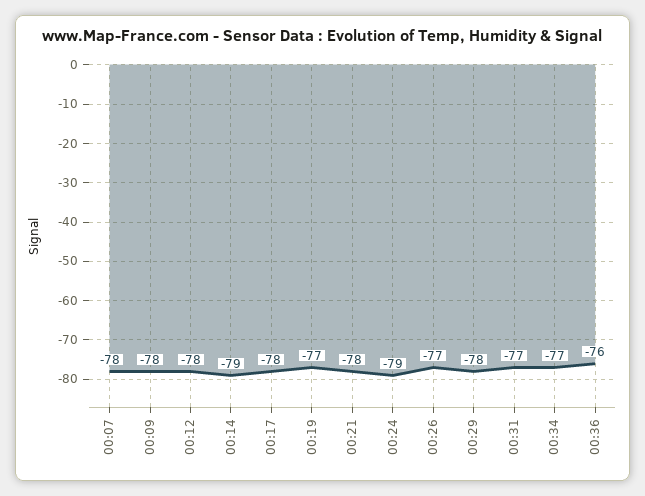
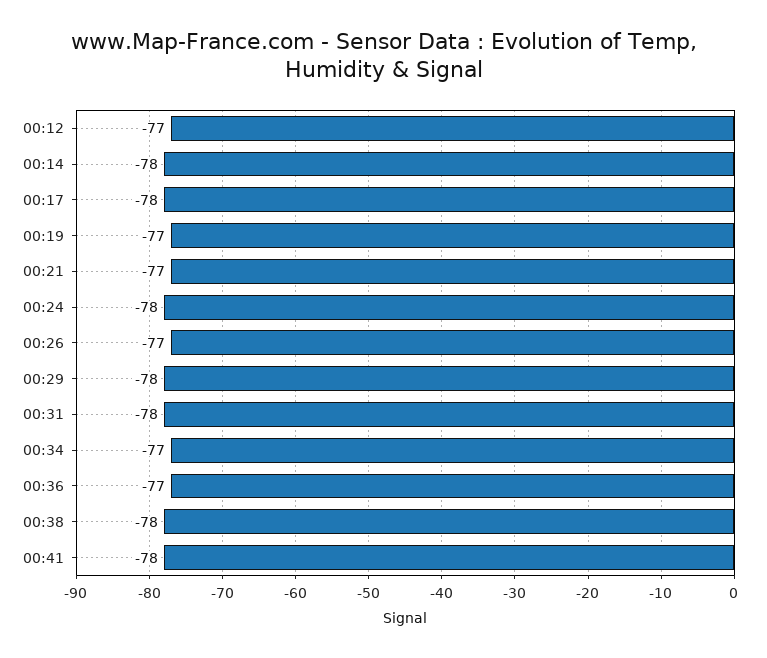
00:07: -78 -> none
00:09: -78 -> none
00:12: -78 -> -77
00:14: -79 -> -78
00:21: -78 -> -77
00:24: -79 -> -78
00:31: -77 -> -78
00:36: -76 -> -77
00:38: none -> -78
00:41: none -> -78

